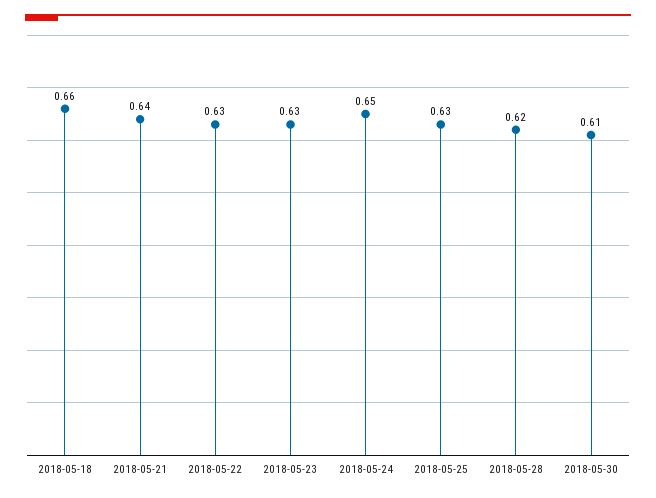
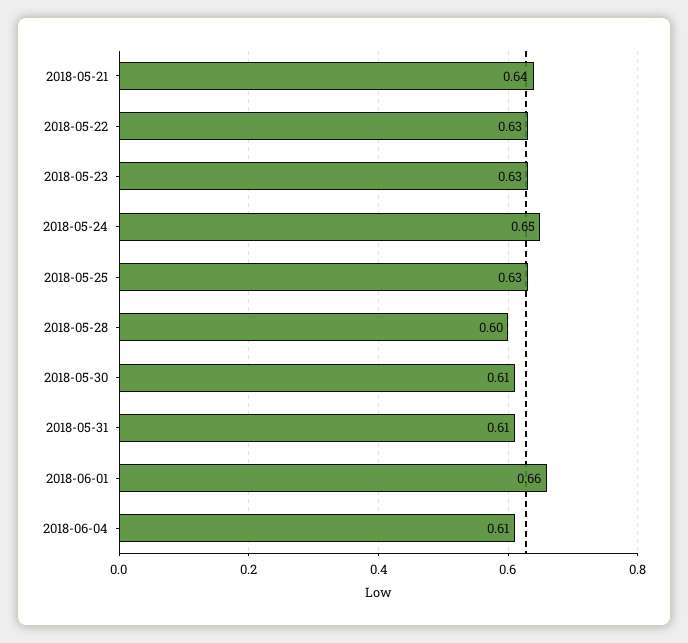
2018-05-18: 0.66 -> none
2018-05-28: 0.62 -> 0.6
2018-05-31: none -> 0.61
2018-06-01: none -> 0.66
2018-06-04: none -> 0.61

